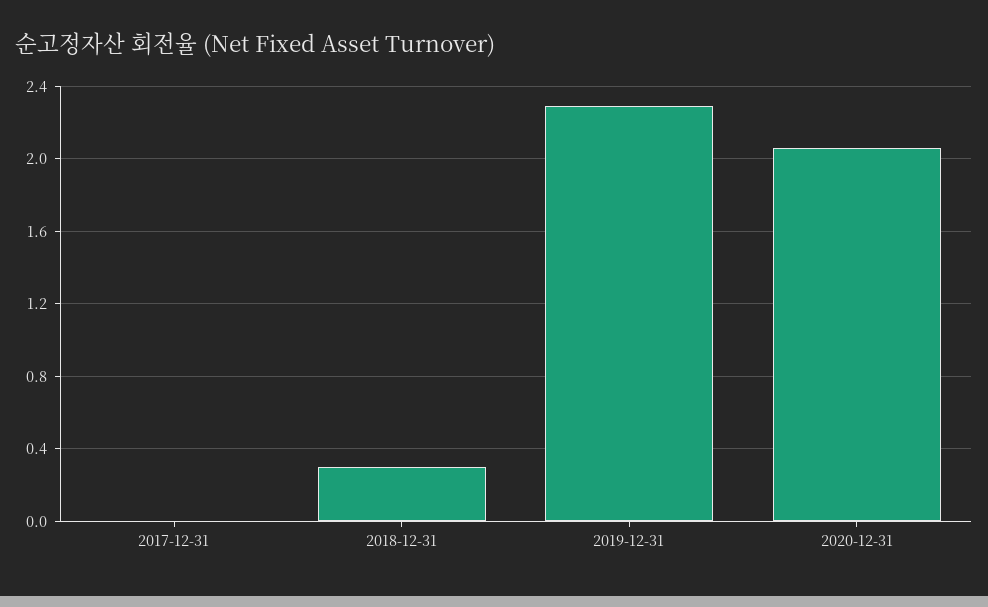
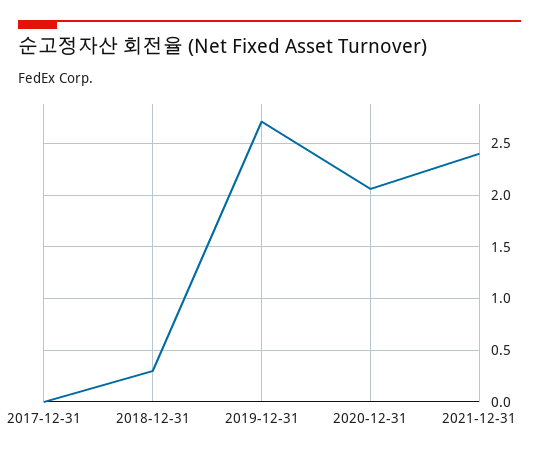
2019-12-31: 2.3 -> 2.7
2021-12-31: none -> 2.4

